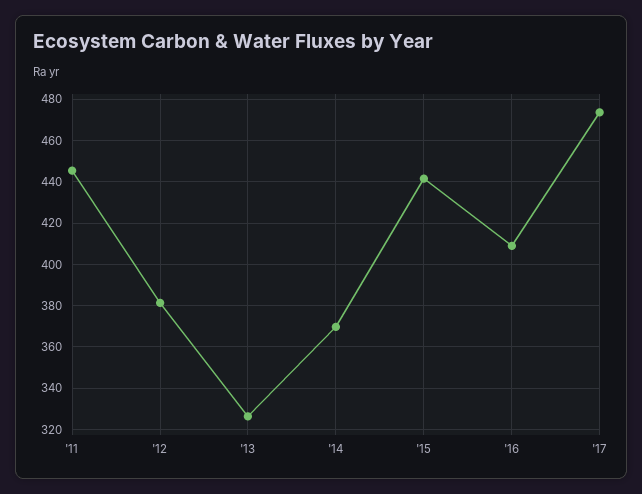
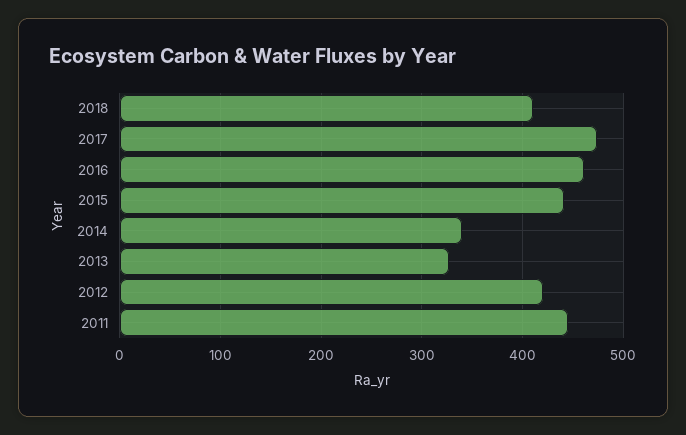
'12: 380 -> 420
'14: 370 -> 340
'16: 410 -> 460
2018: none -> 410

